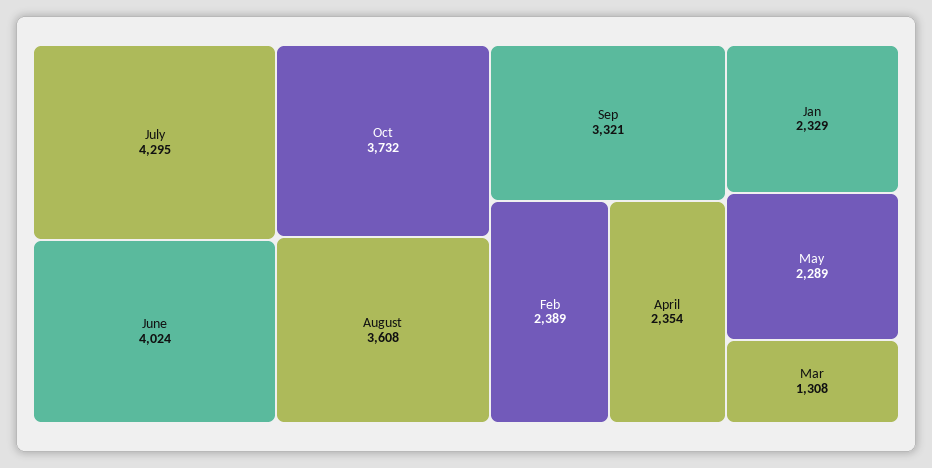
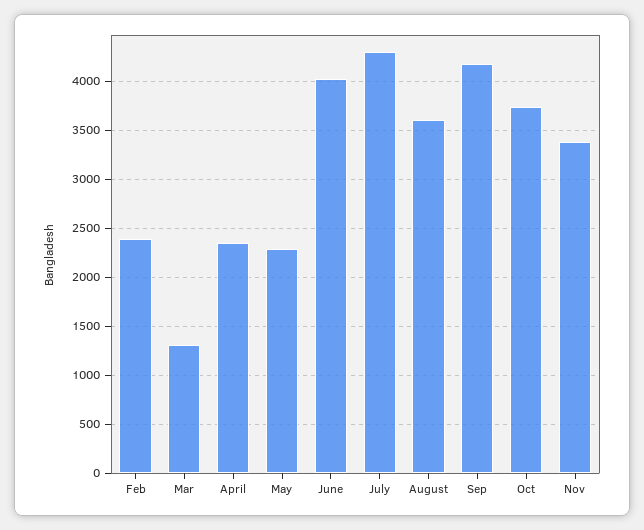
Sep: 3321 -> 4200
Jan: 2329 -> none
Nov: none -> 3400

